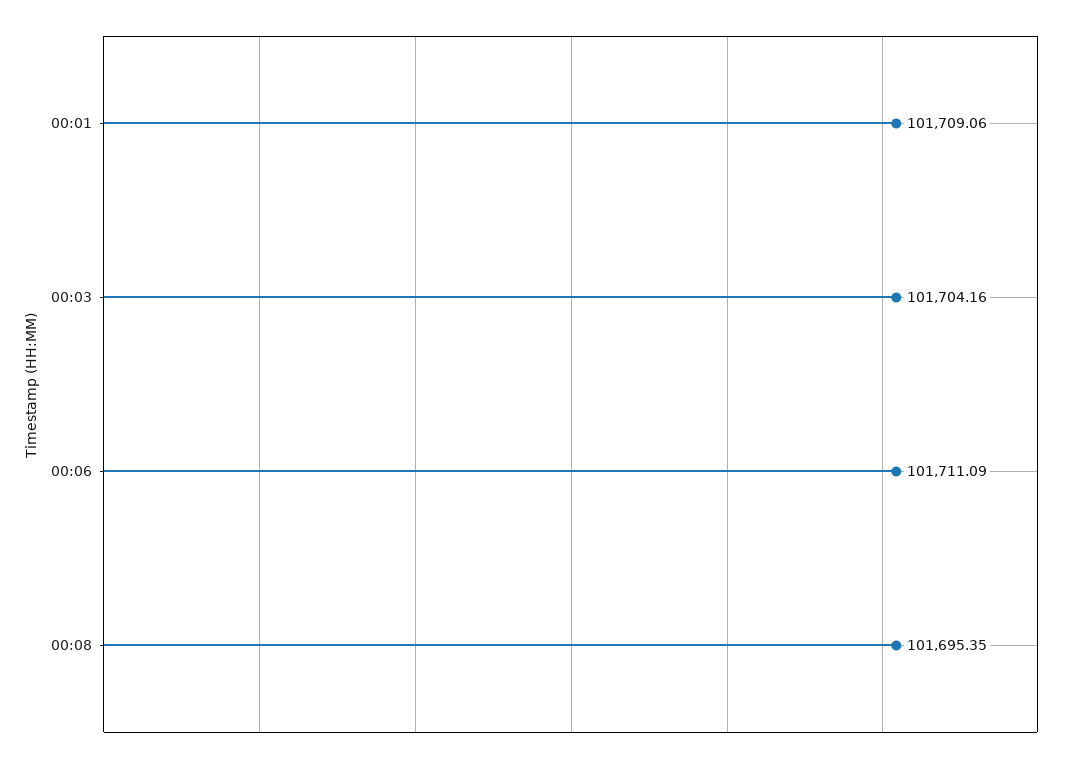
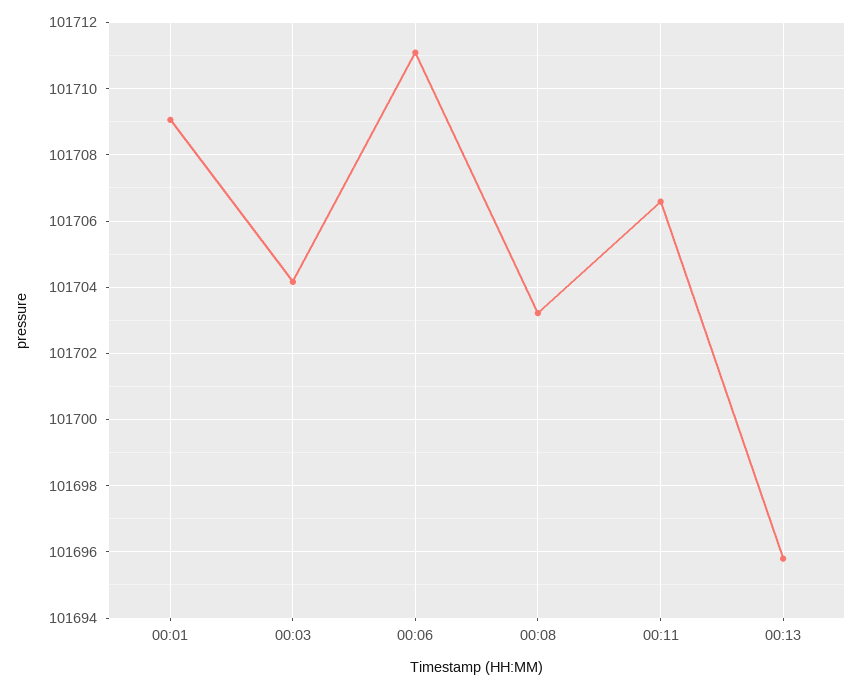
00:08: 101695.35 -> 101703.2
00:11: none -> 101706.6
00:13: none -> 101695.8

